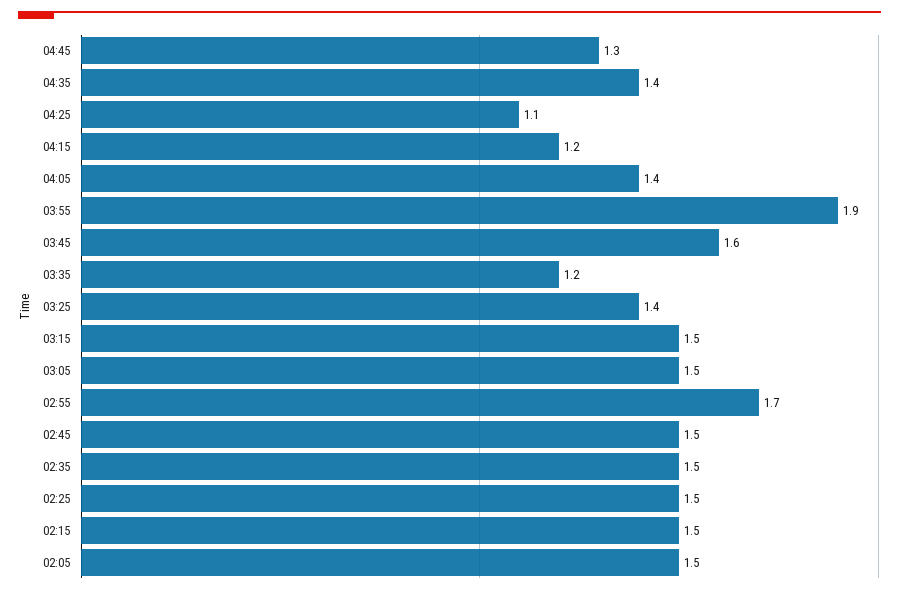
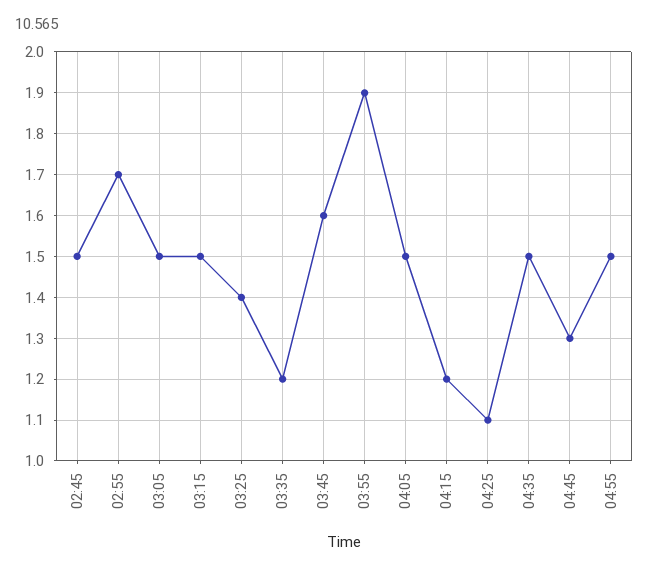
04:35: 1.4 -> 1.5
04:05: 1.4 -> 1.5
02:35: 1.5 -> none
02:25: 1.5 -> none
02:15: 1.5 -> none
02:05: 1.5 -> none
04:55: none -> 1.5

